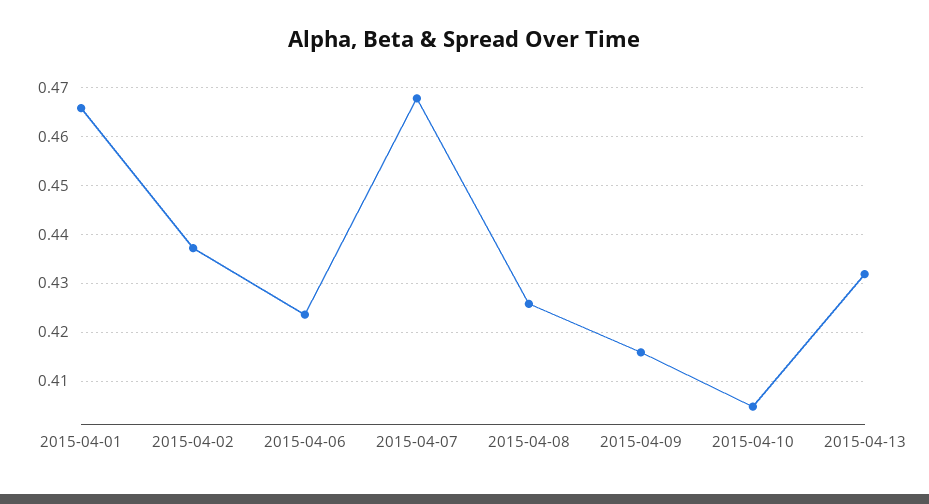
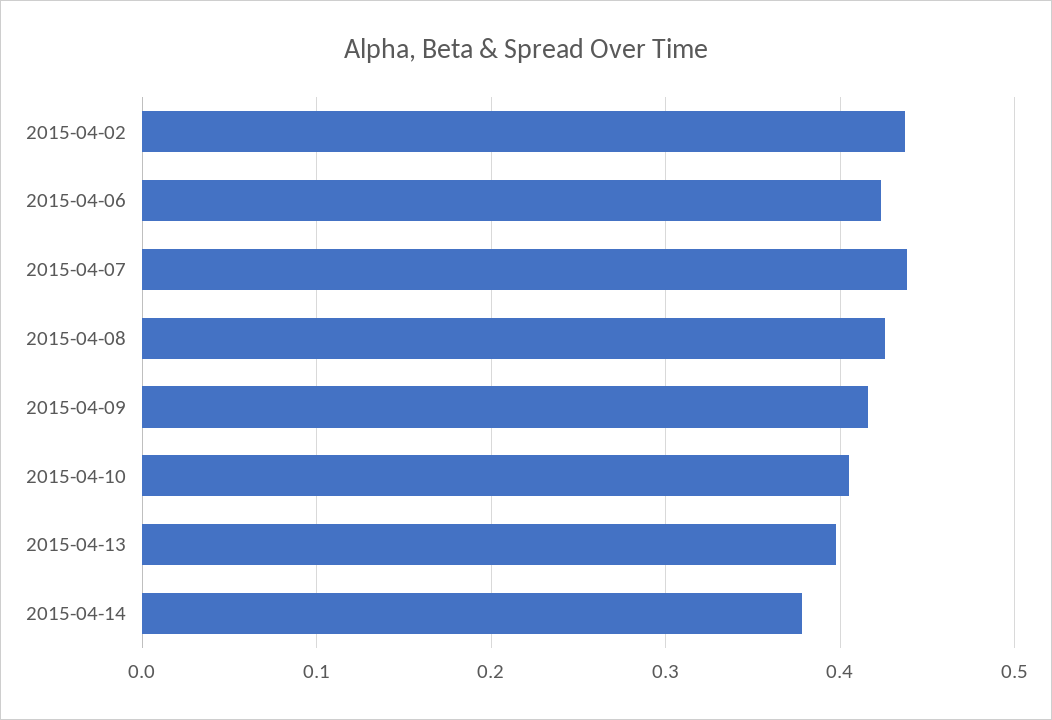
2015-04-01: 0.466 -> none
2015-04-07: 0.468 -> 0.44
2015-04-13: 0.432 -> 0.4
2015-04-14: none -> 0.38

